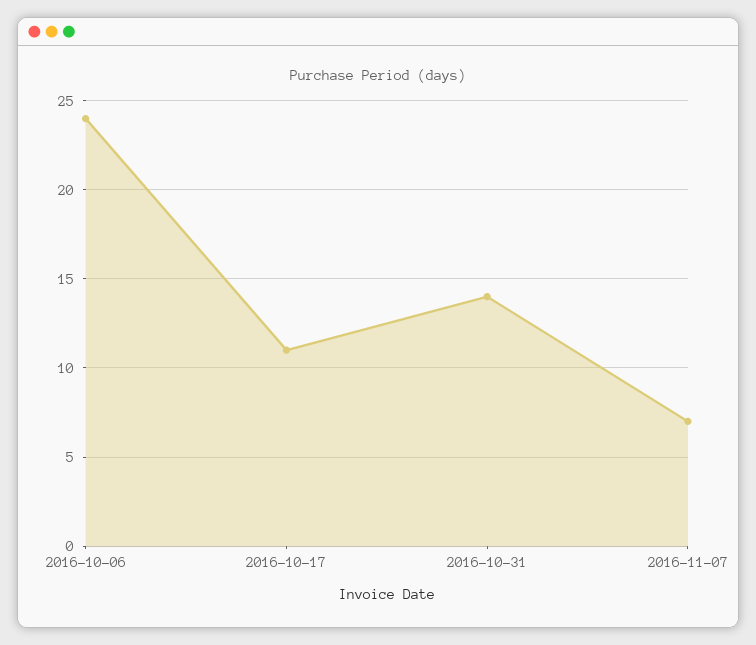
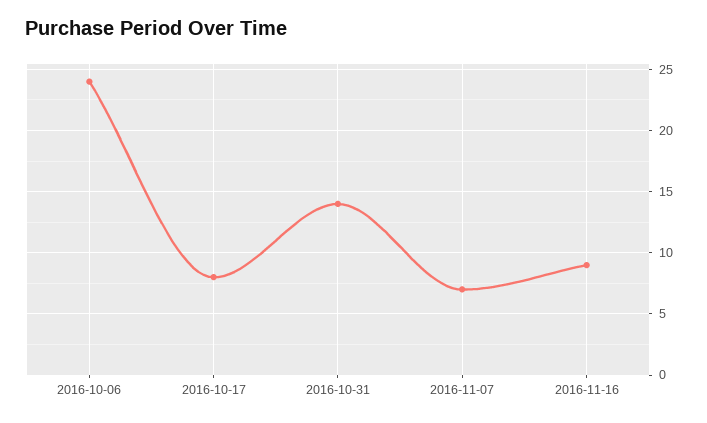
2016-10-17: 11 -> 8
2016-11-16: none -> 9

